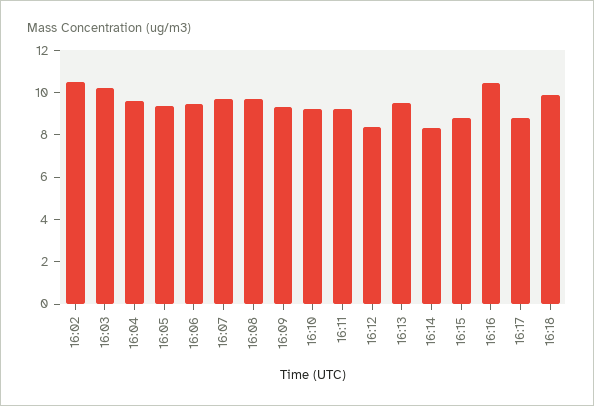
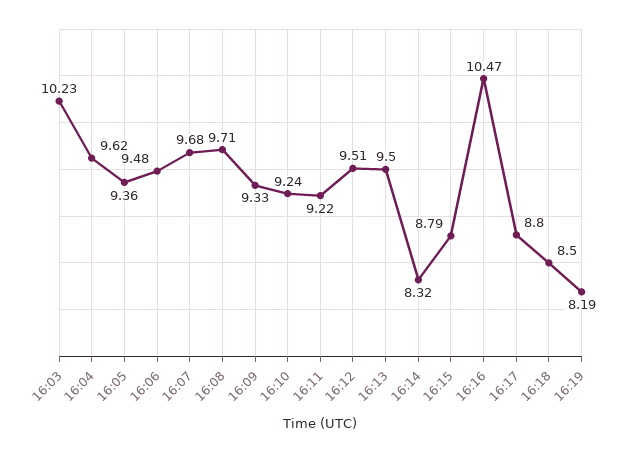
16:02: 10.5 -> none
16:12: 8.5 -> 9.51
16:18: 10 -> 8.5
16:19: none -> 8.19

